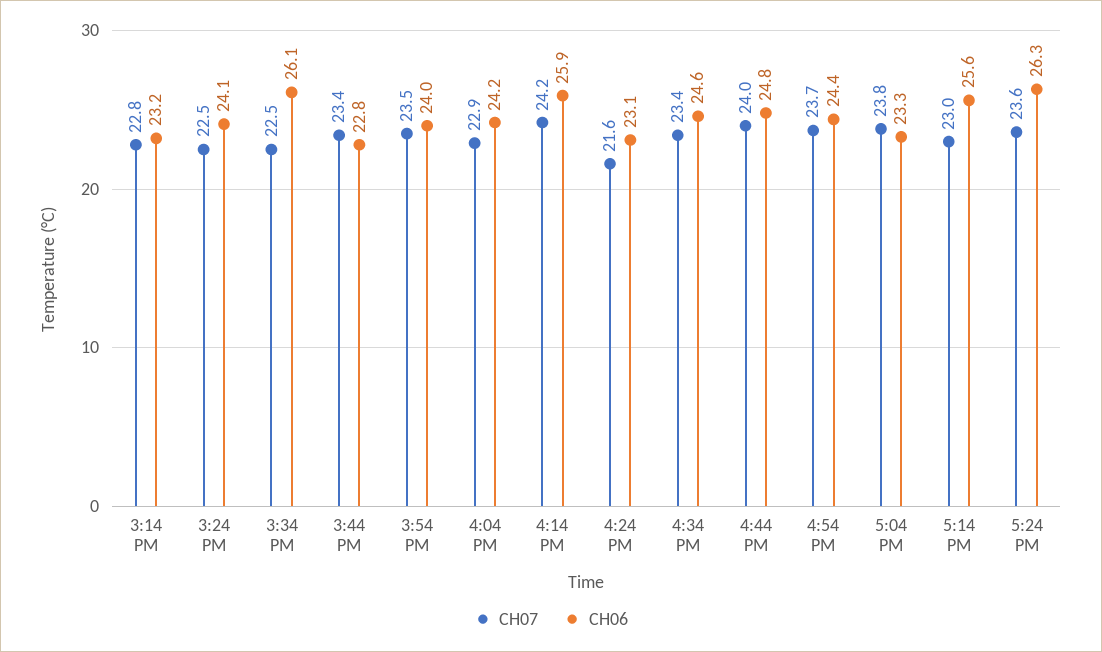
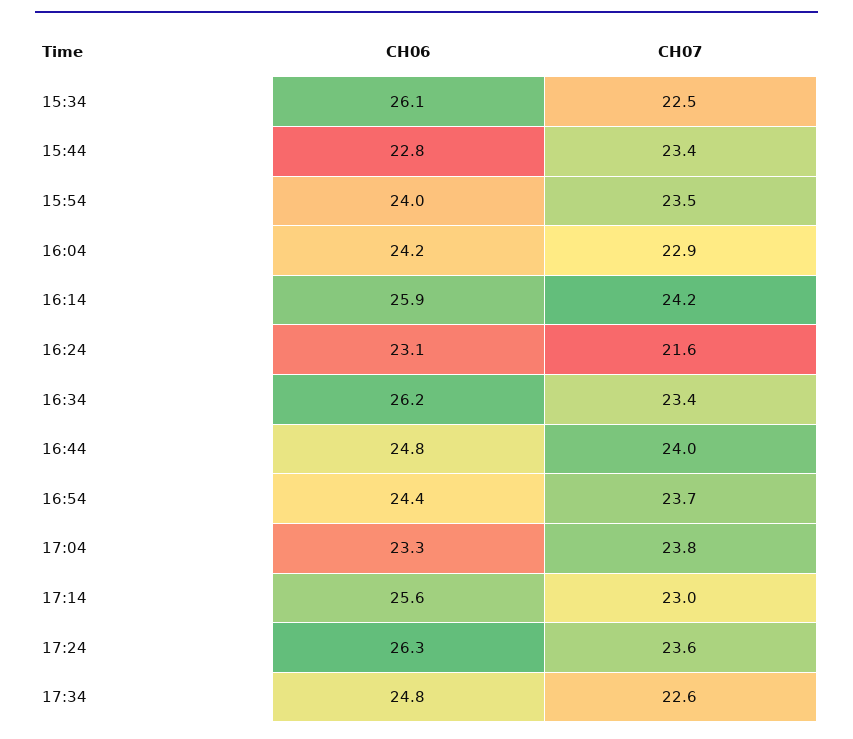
CH07, 3:14 PM: 22.8 -> none
CH06, 3:14 PM: 23.2 -> none
CH07, 3:24 PM: 22.5 -> none
CH06, 3:24 PM: 24.1 -> none
CH06, 4:34 PM: 24.6 -> 26.2
CH06, 17:34: none -> 24.8
CH07, 17:34: none -> 22.6

